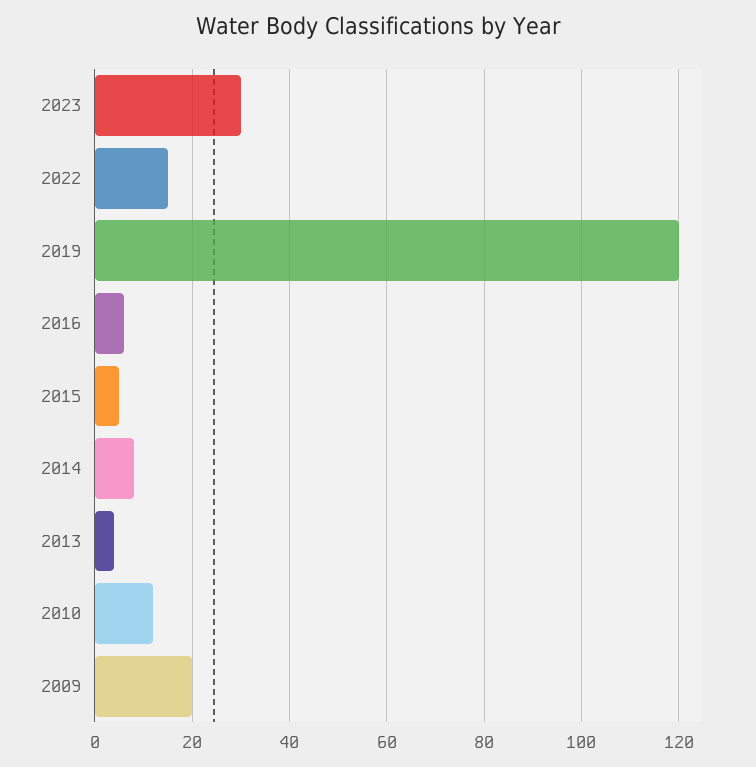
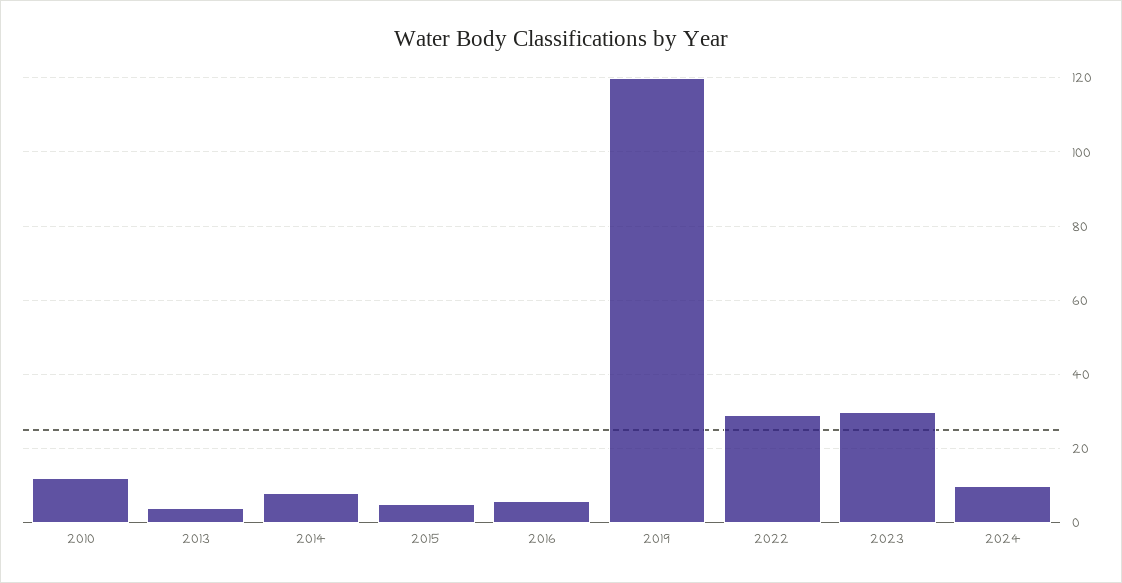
2022: 15 -> 30
2009: 20 -> none
2024: none -> 10

